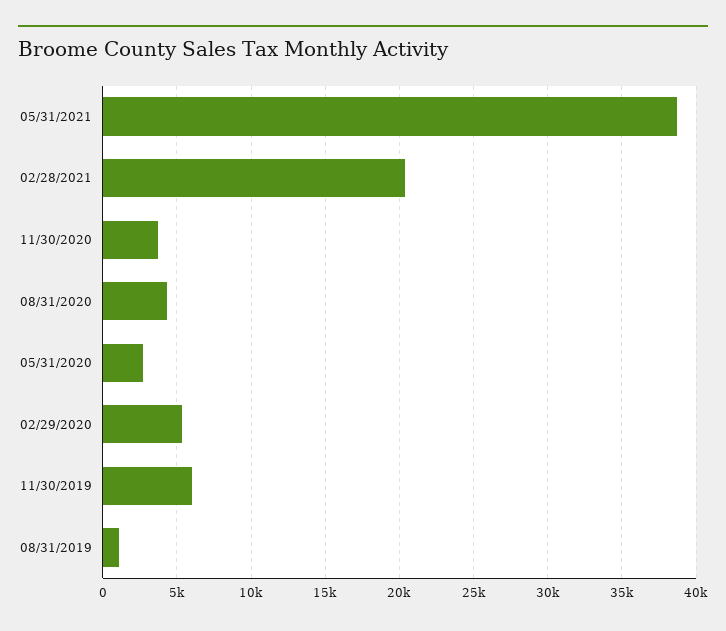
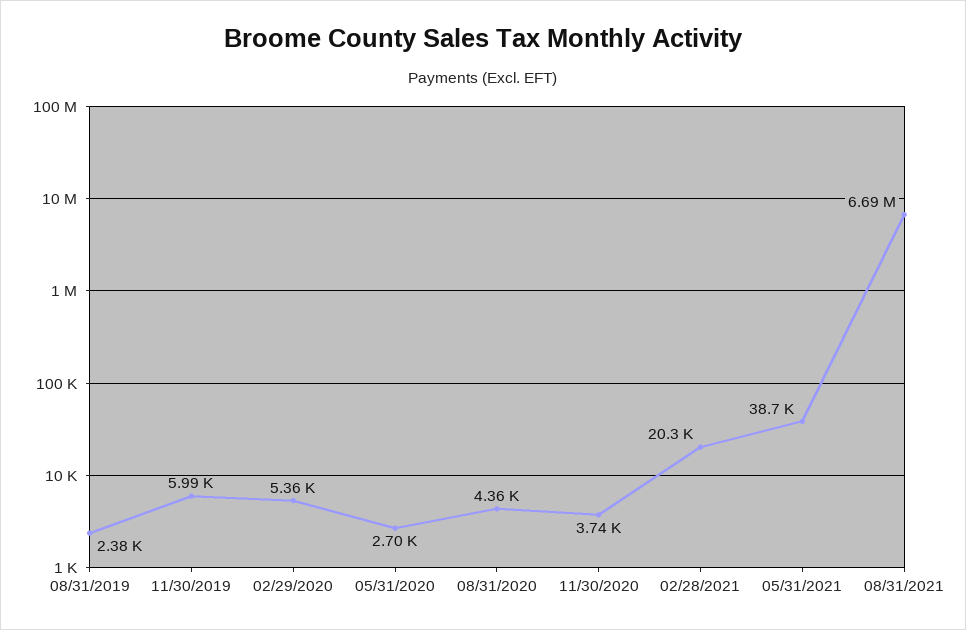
08/31/2019: 1000 -> 2380
08/31/2021: none -> 6690000

